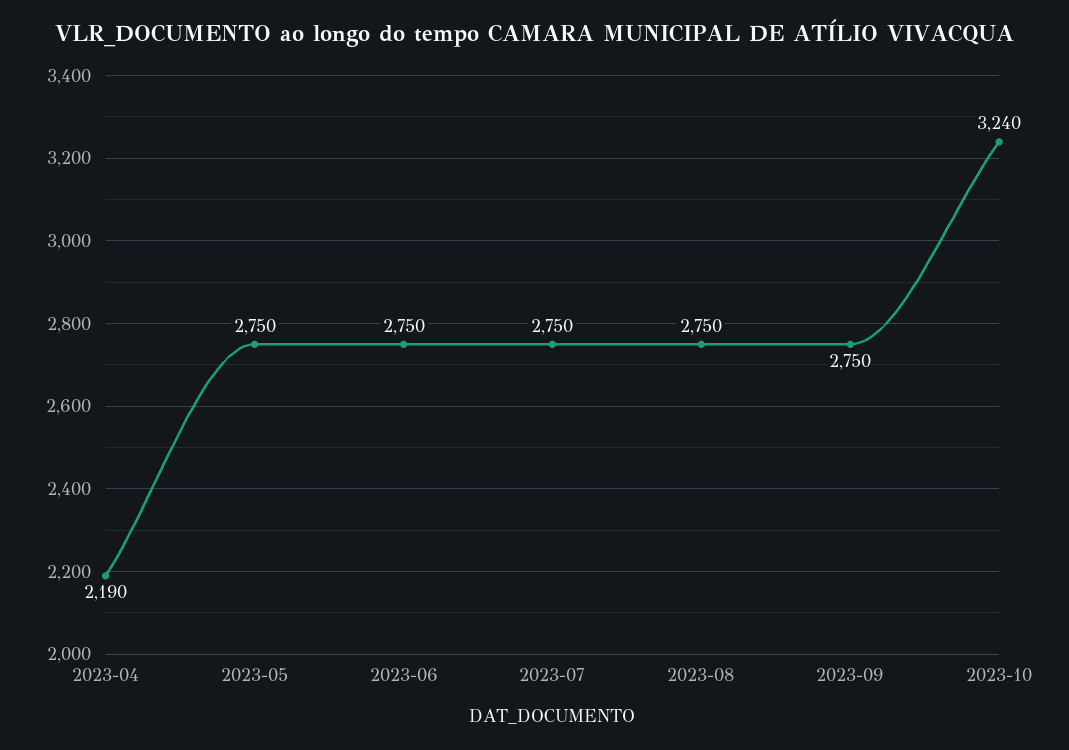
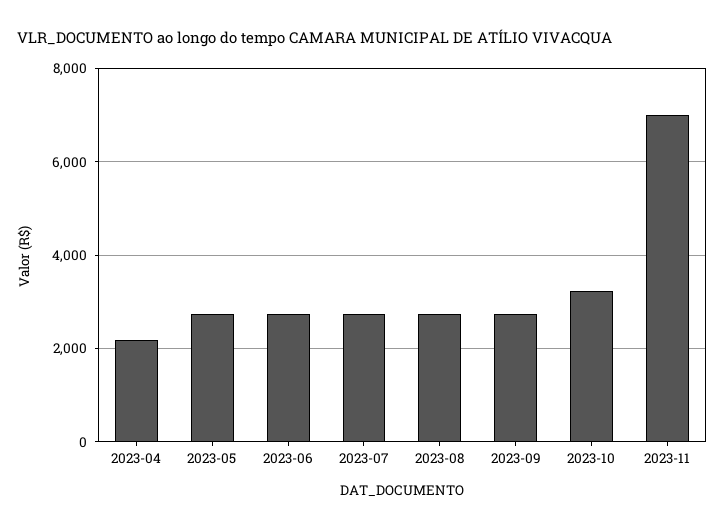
2023-11: none -> 7000

